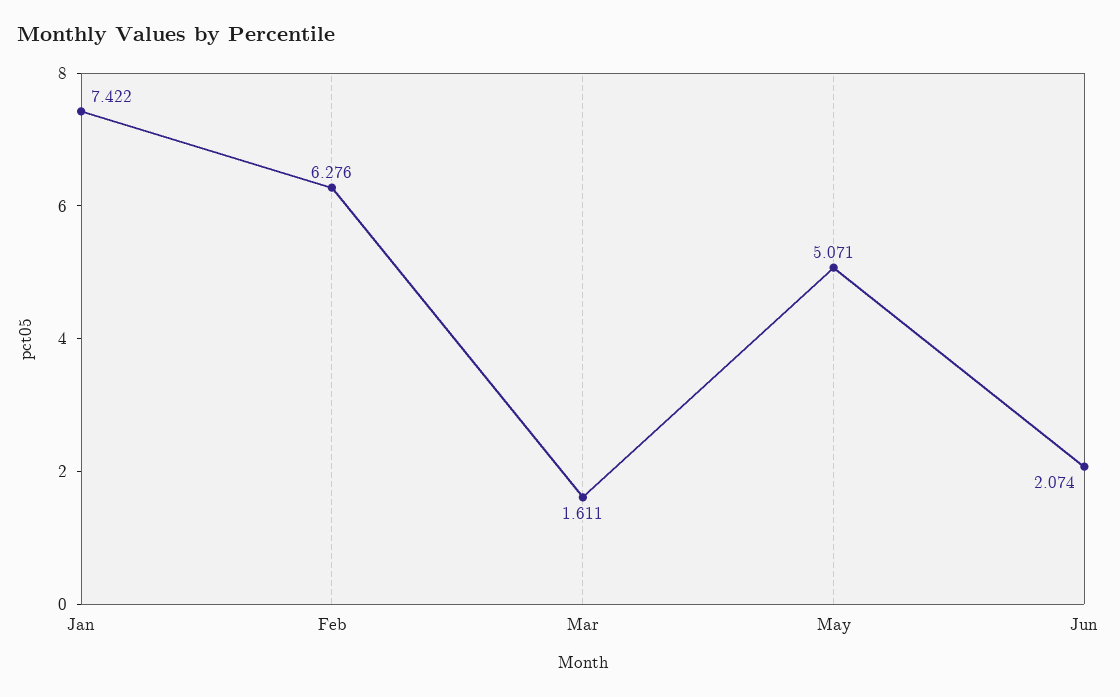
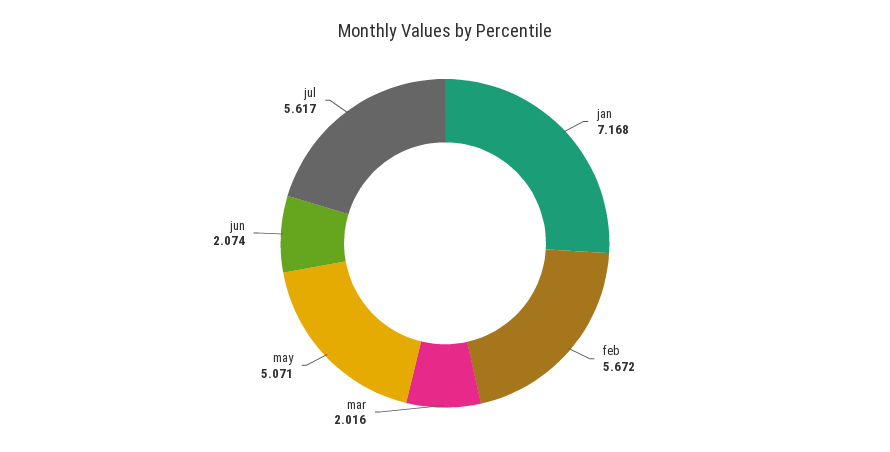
Jan: 7.422 -> 7.168
Feb: 6.276 -> 5.672
Mar: 1.611 -> 2.016
jul: none -> 5.617

